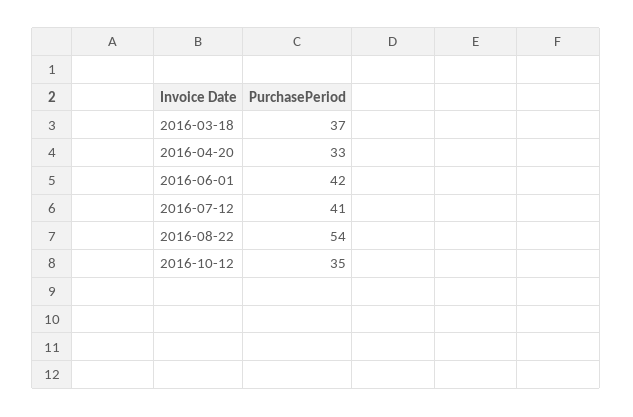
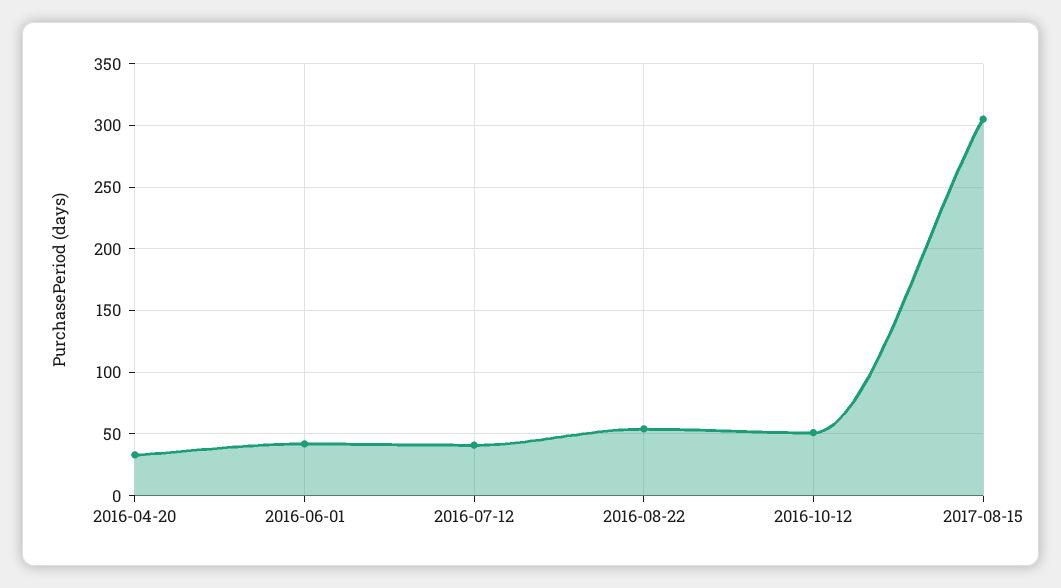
2016-03-18: 37 -> none
2016-10-12: 35 -> 50
2017-08-15: none -> 305

